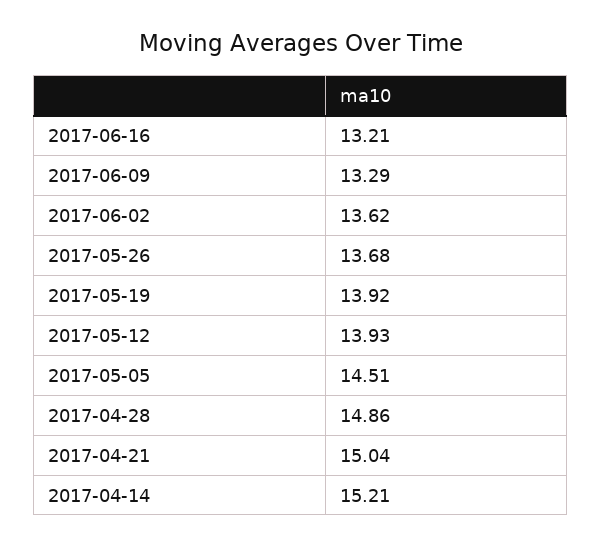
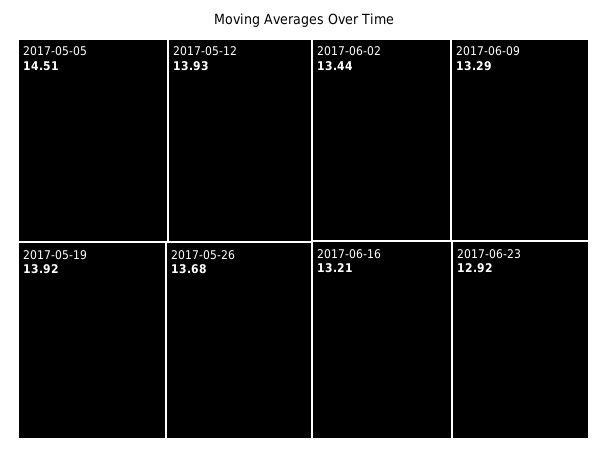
2017-06-02: 13.62 -> 13.44
2017-04-28: 14.86 -> none
2017-04-21: 15.04 -> none
2017-04-14: 15.21 -> none
2017-06-23: none -> 12.92

